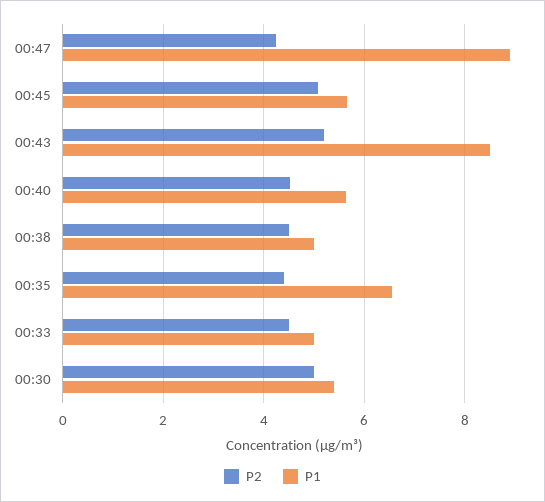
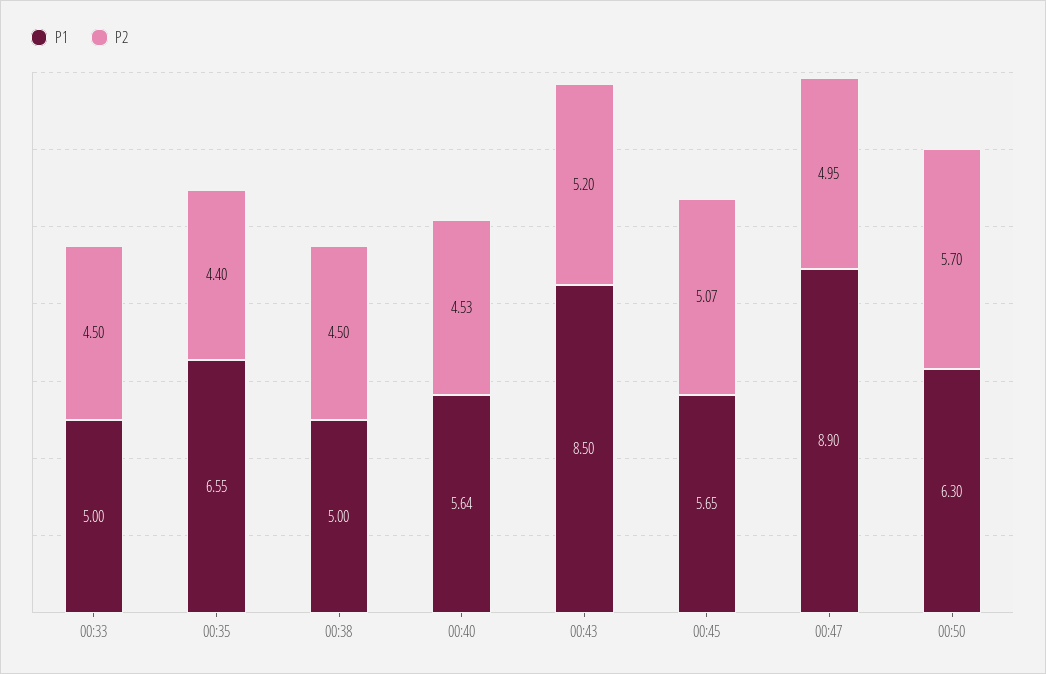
P2, 00:47: 4.2 -> 4.95
P2, 00:30: 5 -> none
P1, 00:30: 5.4 -> none
P1, 00:50: none -> 6.3
P2, 00:50: none -> 5.7

